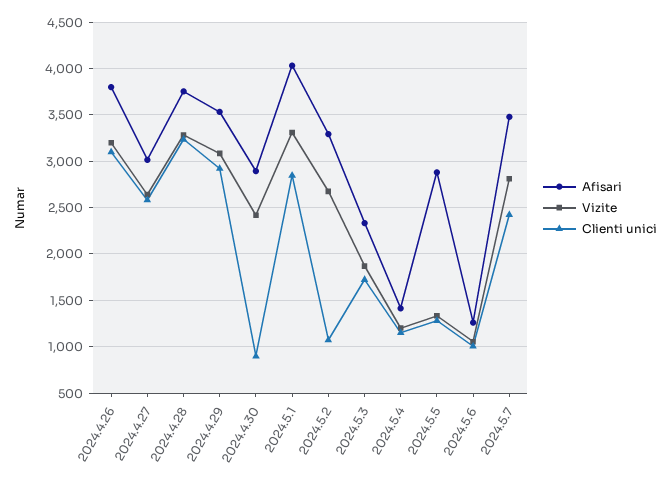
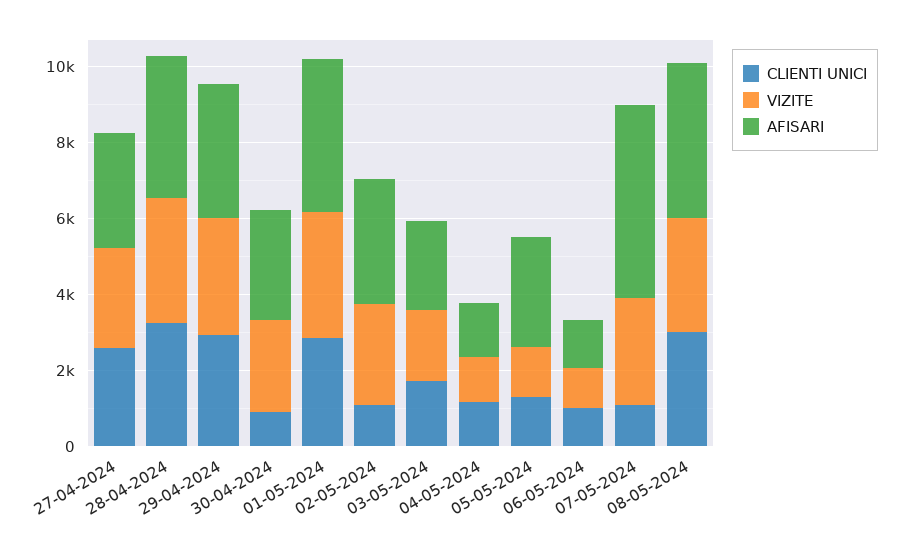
Afisari, 2024.4.26: 3800 -> none
Vizite, 2024.4.26: 3200 -> none
Clienti unici, 2024.4.26: 3100 -> none
Afisari, 2024.5.7: 3500 -> 5000
Clienti unici, 2024.5.7: 2400 -> 1000
Clienti unici, 08-05-2024: none -> 3000
Vizite, 08-05-2024: none -> 3000
Afisari, 08-05-2024: none -> 4000

